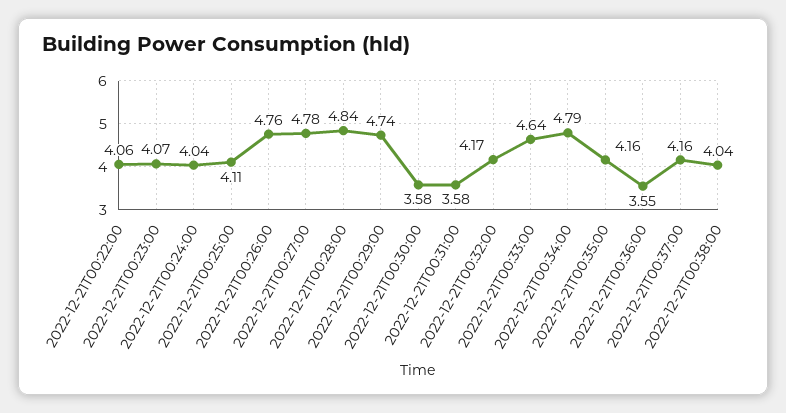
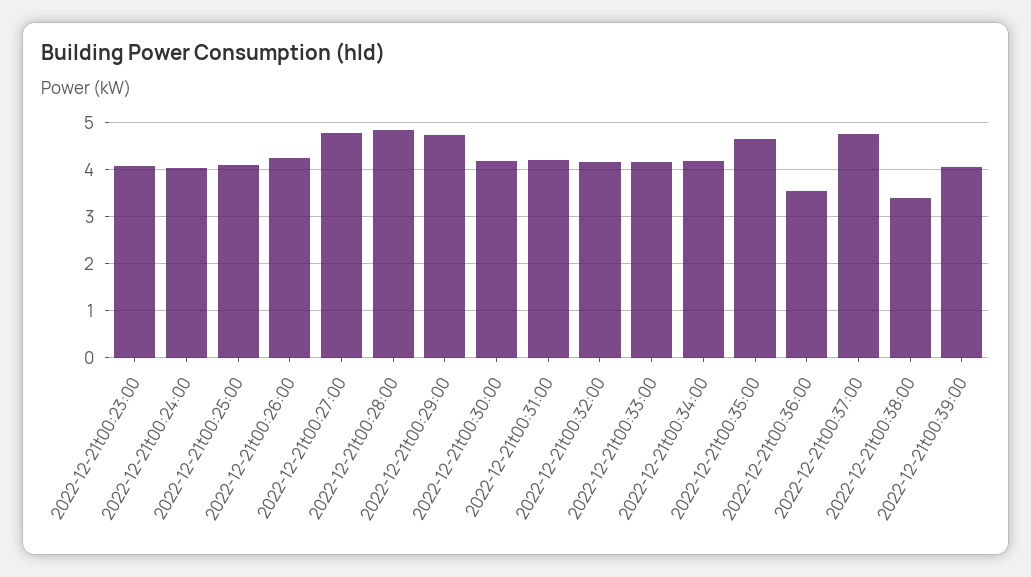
2022-12-21T00:22:00: 4.06 -> none
2022-12-21T00:26:00: 4.76 -> 4.2
2022-12-21T00:30:00: 3.58 -> 4.2
2022-12-21T00:31:00: 3.58 -> 4.2
2022-12-21T00:33:00: 4.64 -> 4.2
2022-12-21T00:34:00: 4.79 -> 4.2
2022-12-21T00:35:00: 4.16 -> 4.6
2022-12-21T00:37:00: 4.16 -> 4.8
2022-12-21T00:38:00: 4.04 -> 3.4
2022-12-21t00:39:00: none -> 4

